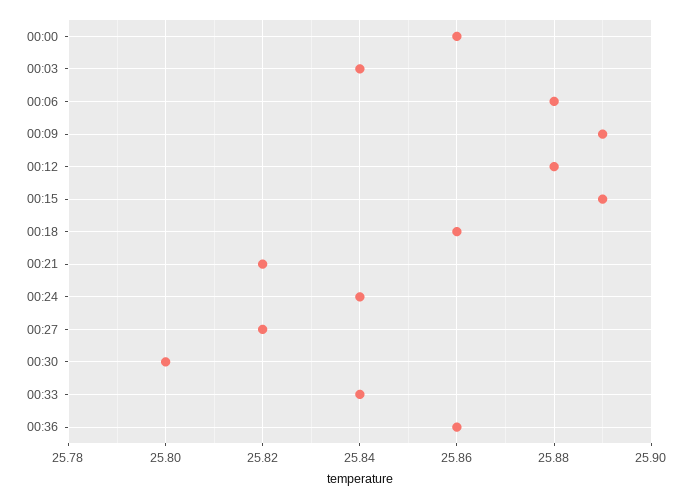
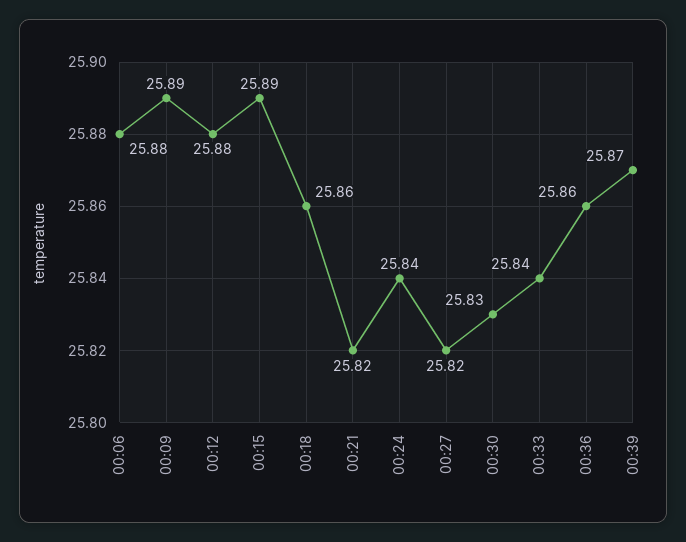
00:00: 25.86 -> none
00:03: 25.84 -> none
00:30: 25.8 -> 25.83
00:39: none -> 25.87

